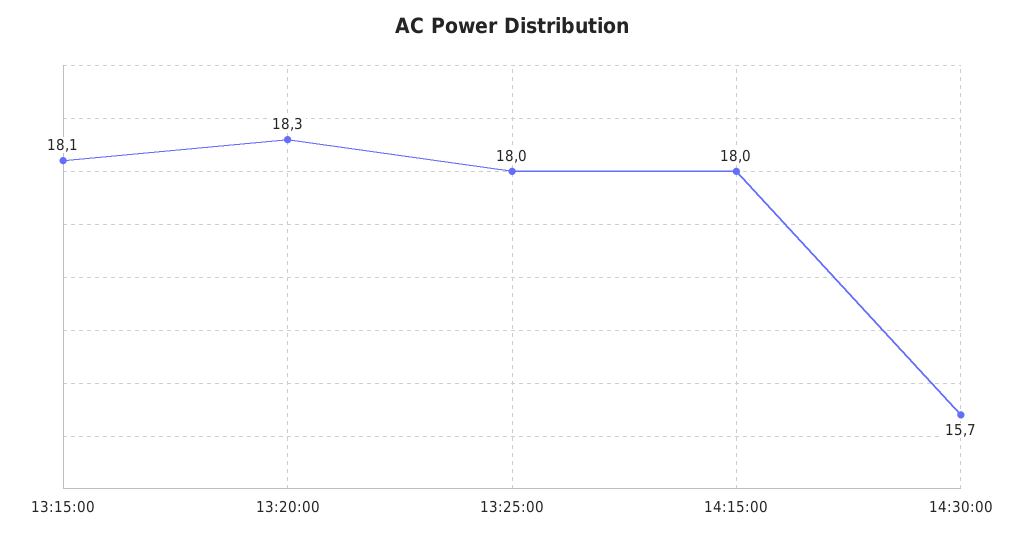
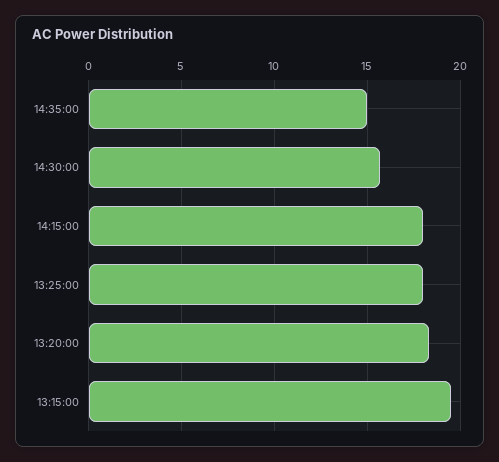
13:15:00: 18.1 -> 19.5
14:35:00: none -> 15

